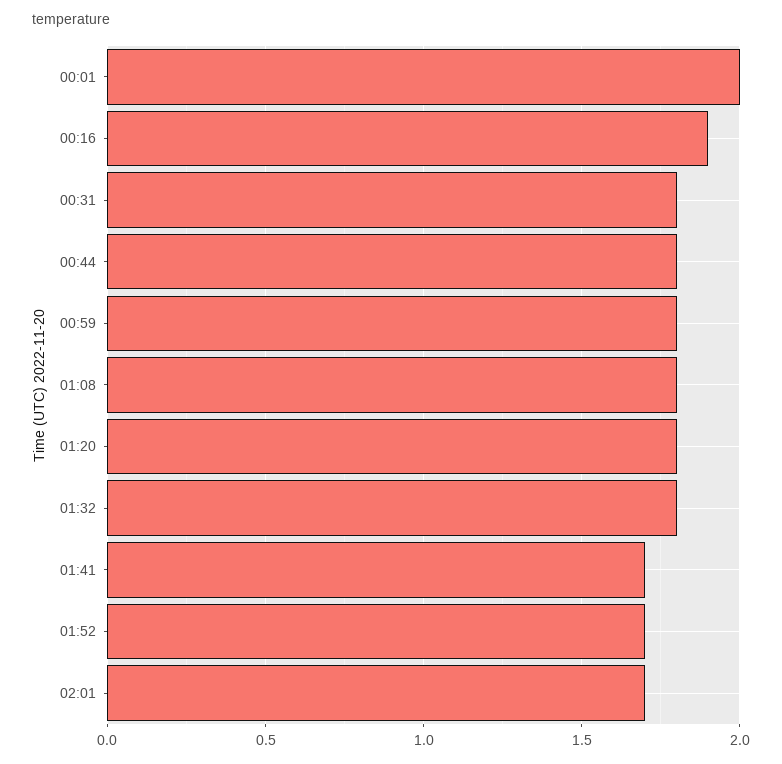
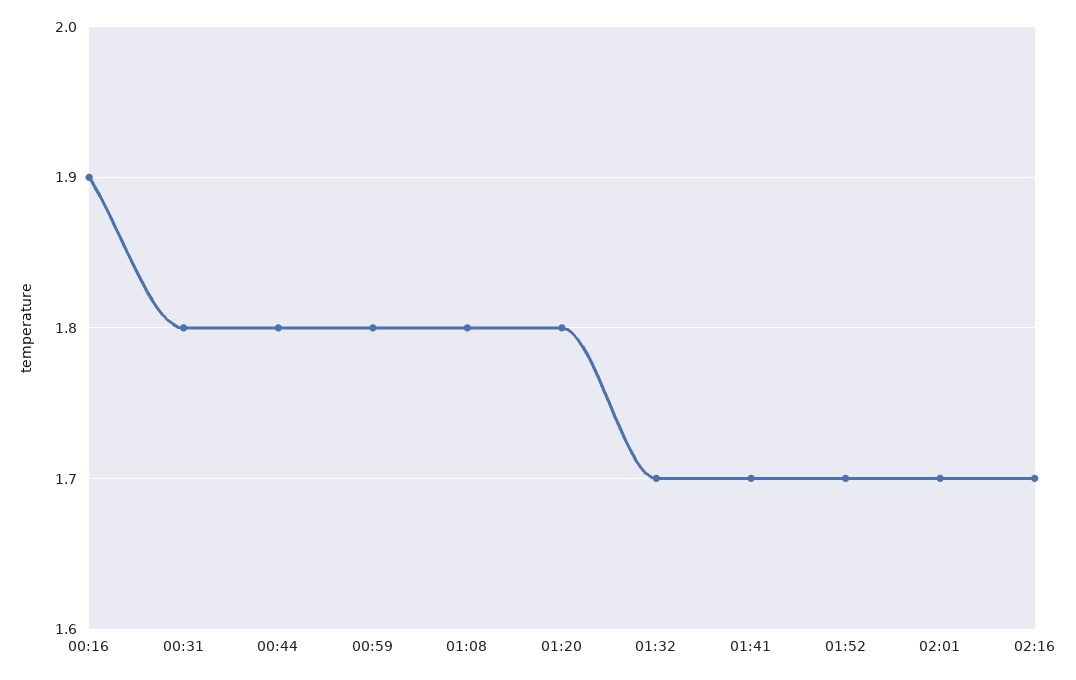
00:01: 2 -> none
01:32: 1.8 -> 1.7
02:16: none -> 1.7

